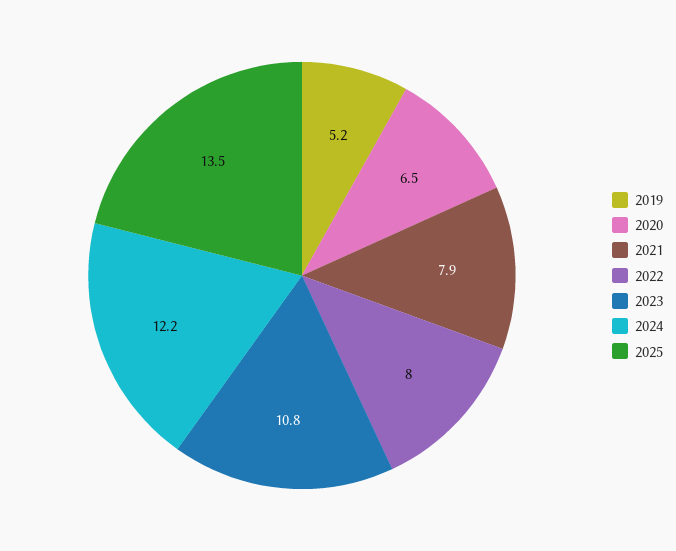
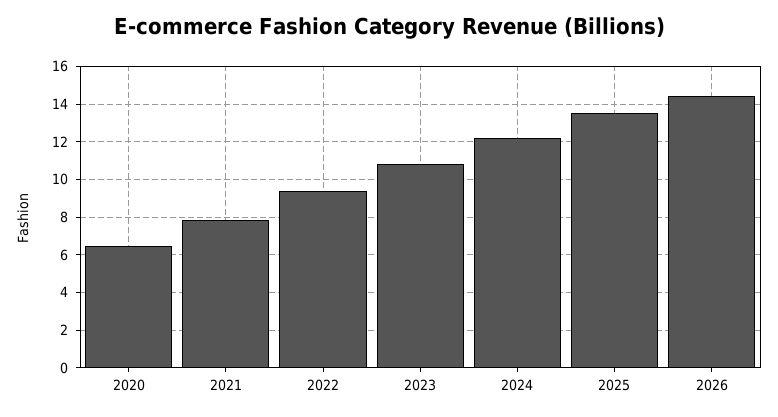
2019: 5.2 -> none
2022: 8 -> 9.5
2026: none -> 14.5

